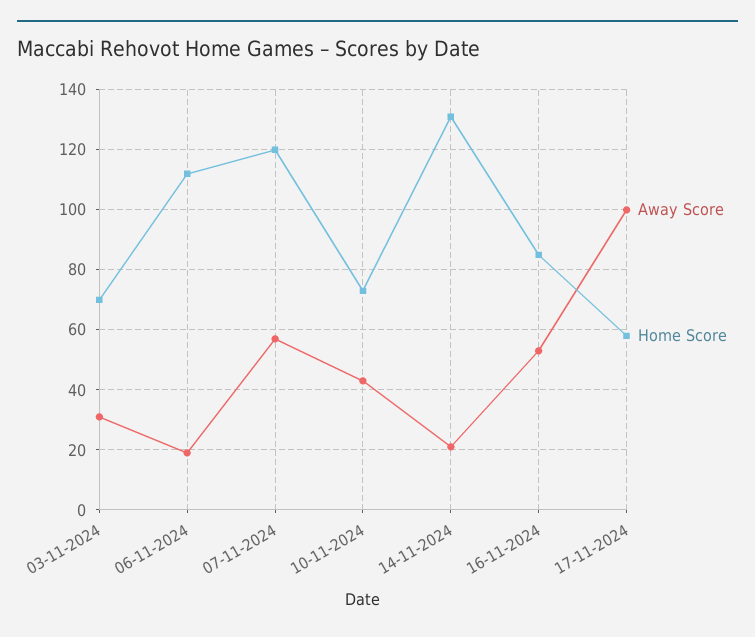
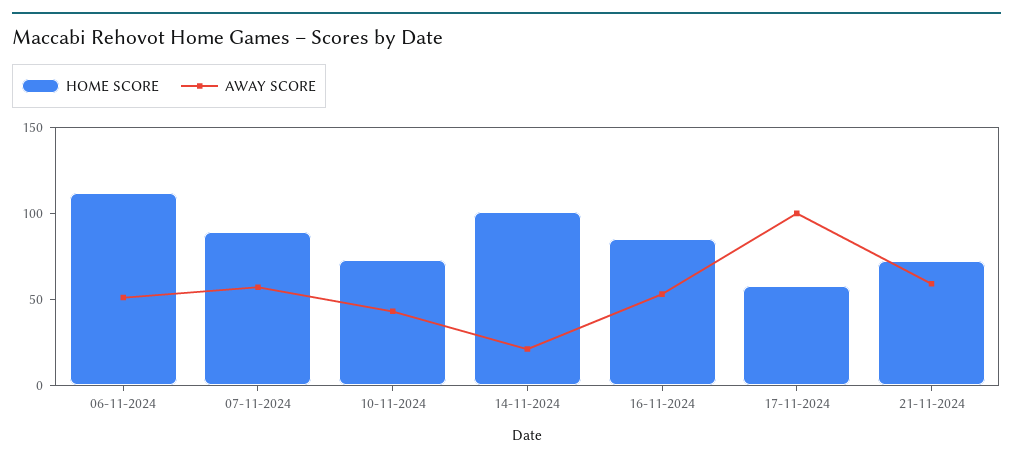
Away Score, 03-11-2024: 30 -> none
Home Score, 03-11-2024: 70 -> none
Away Score, 06-11-2024: 20 -> 50
Home Score, 07-11-2024: 120 -> 90
Home Score, 14-11-2024: 130 -> 100
Home Score, 21-11-2024: none -> 70
Away Score, 21-11-2024: none -> 60

